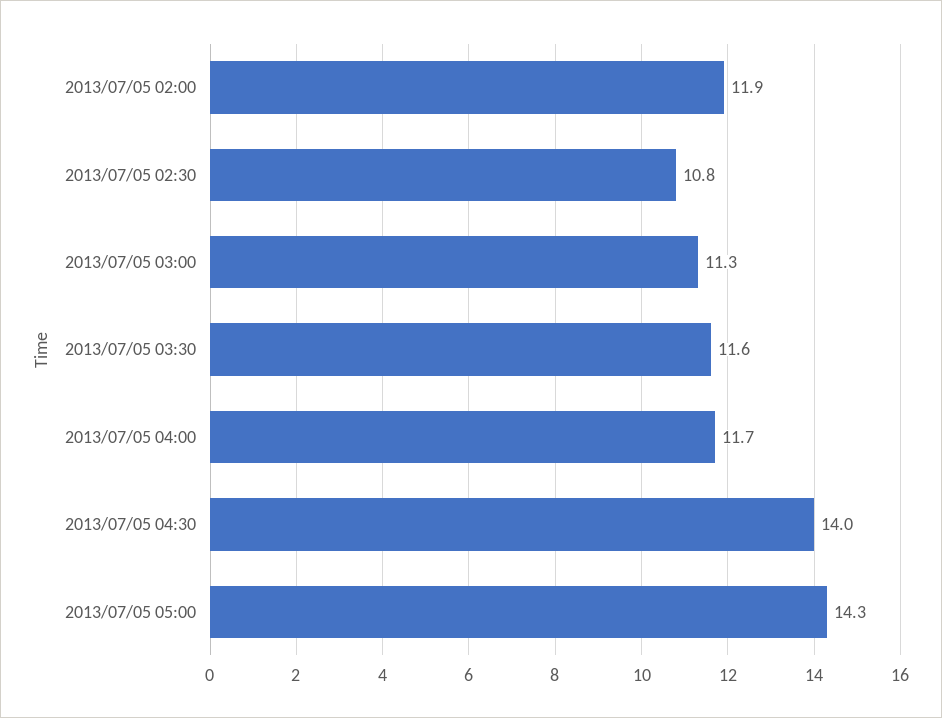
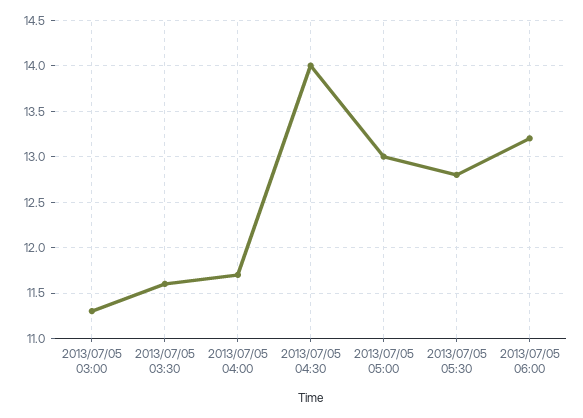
2013/07/05 02:00: 11.9 -> none
2013/07/05 02:30: 10.8 -> none
2013/07/05 05:00: 14.3 -> 13
2013/07/05 05:30: none -> 12.8
2013/07/05 06:00: none -> 13.2

